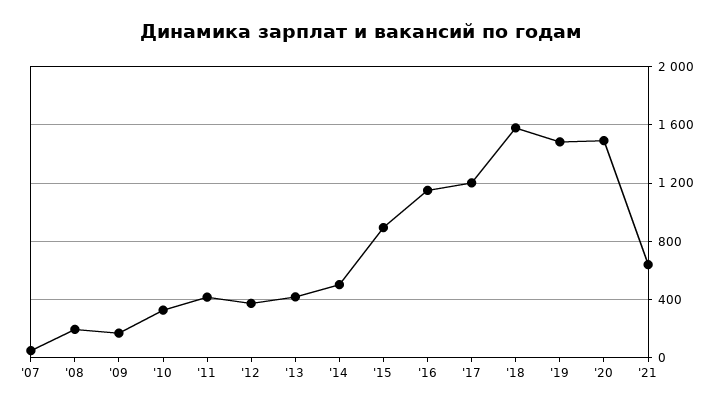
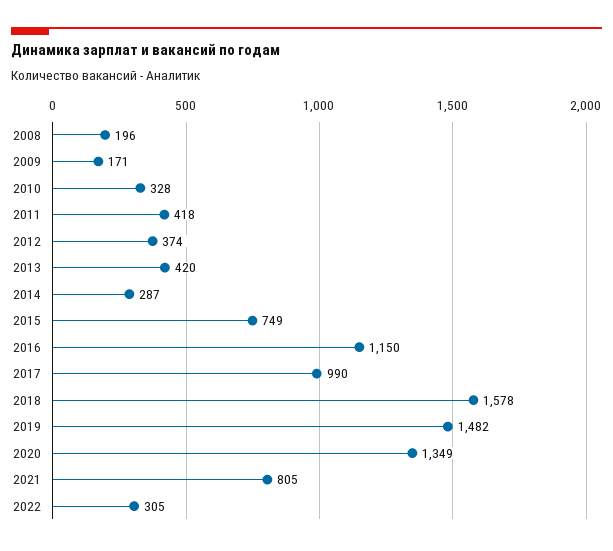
'07: 50 -> none
'14: 500 -> 287
'15: 900 -> 749
'17: 1200 -> 990
'20: 1500 -> 1349
'21: 650 -> 805
2022: none -> 305

